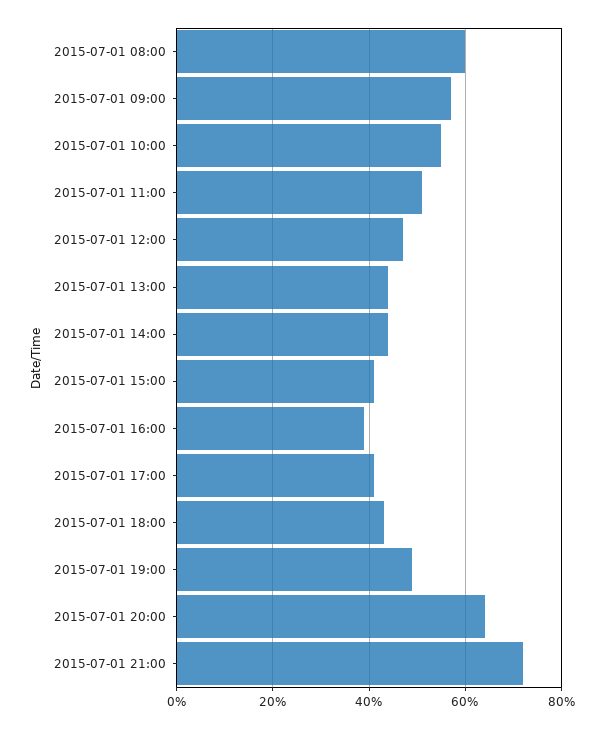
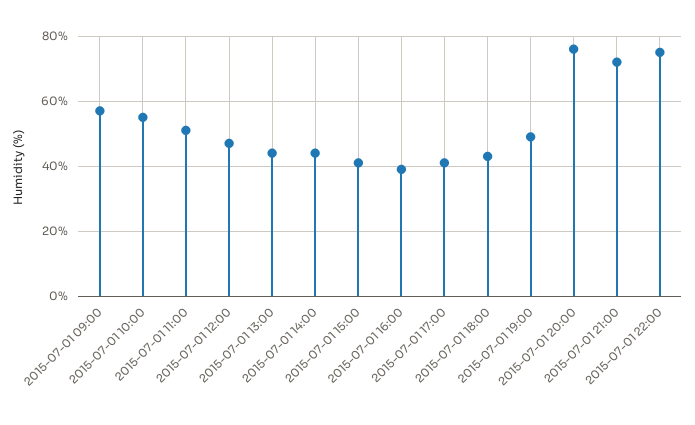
2015-07-01 08:00: 60 -> none
2015-07-01 20:00: 65 -> 75
2015-07-01 22:00: none -> 75

